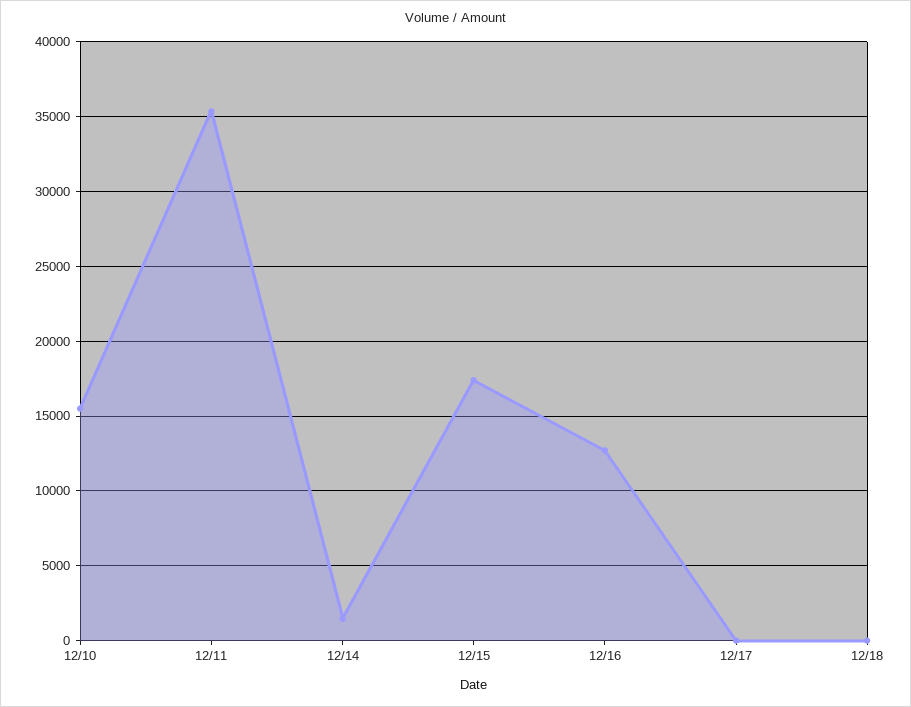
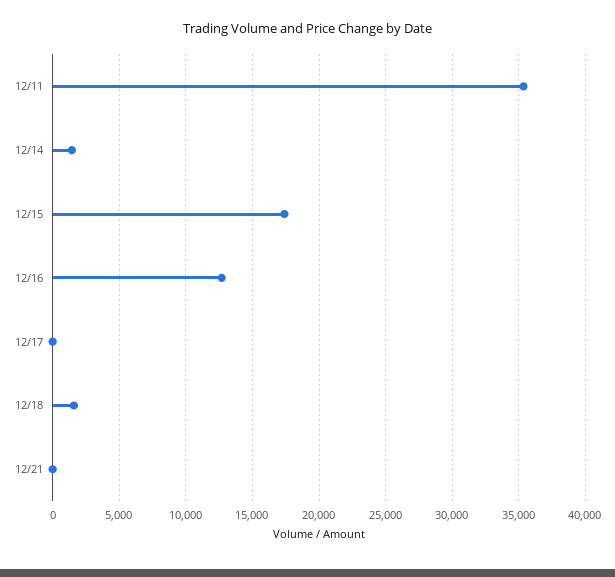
12/10: 15500 -> none
12/18: 0 -> 1500
12/21: none -> 0

